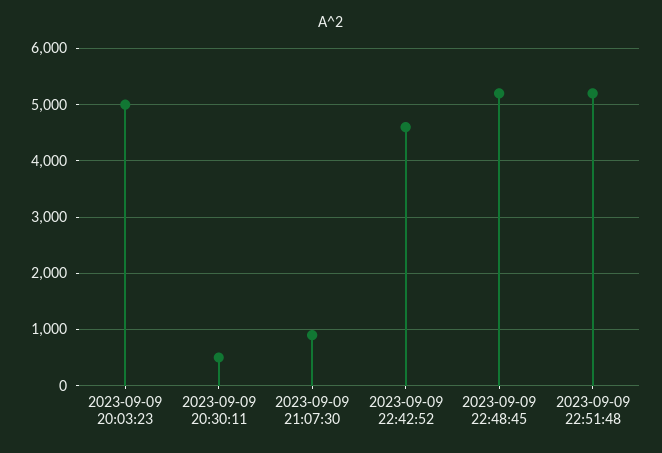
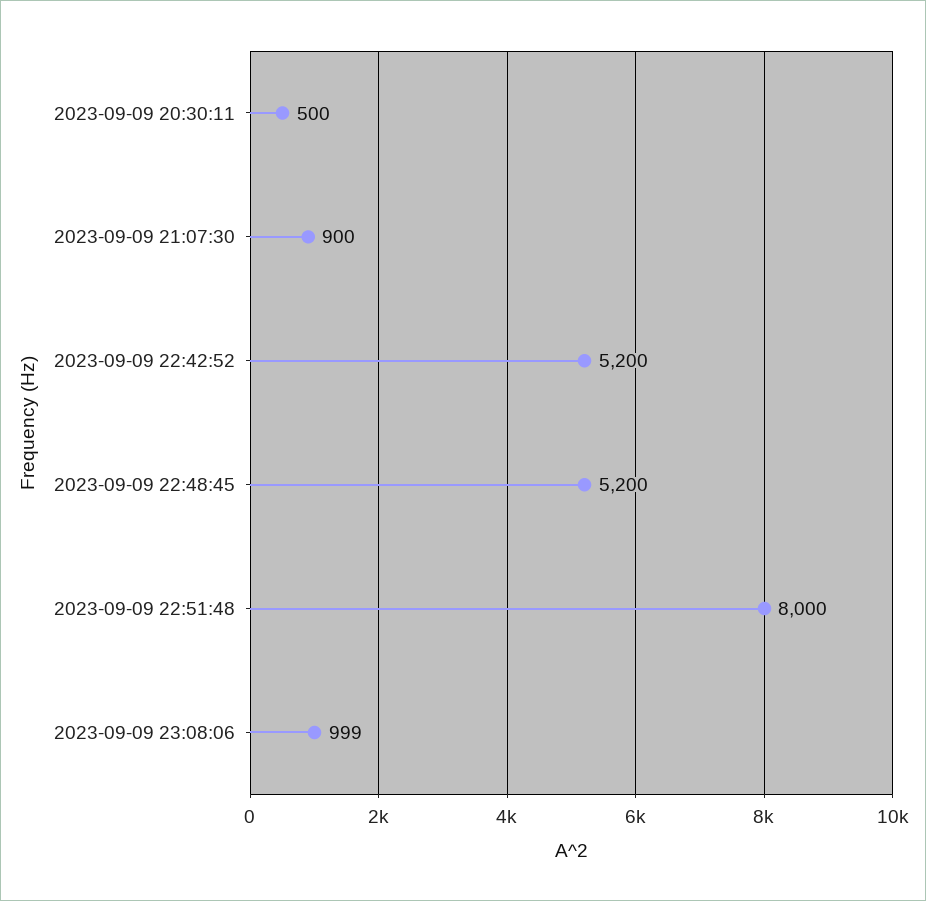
2023-09-09 20:03:23: 5000 -> none
2023-09-09 22:42:52: 4600 -> 5200
2023-09-09 22:51:48: 5200 -> 8000
2023-09-09 23:08:06: none -> 999

